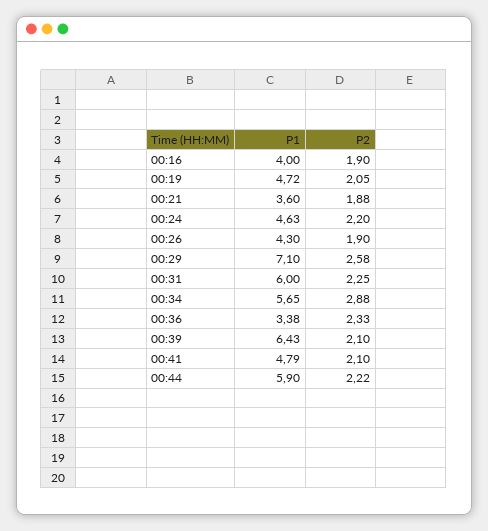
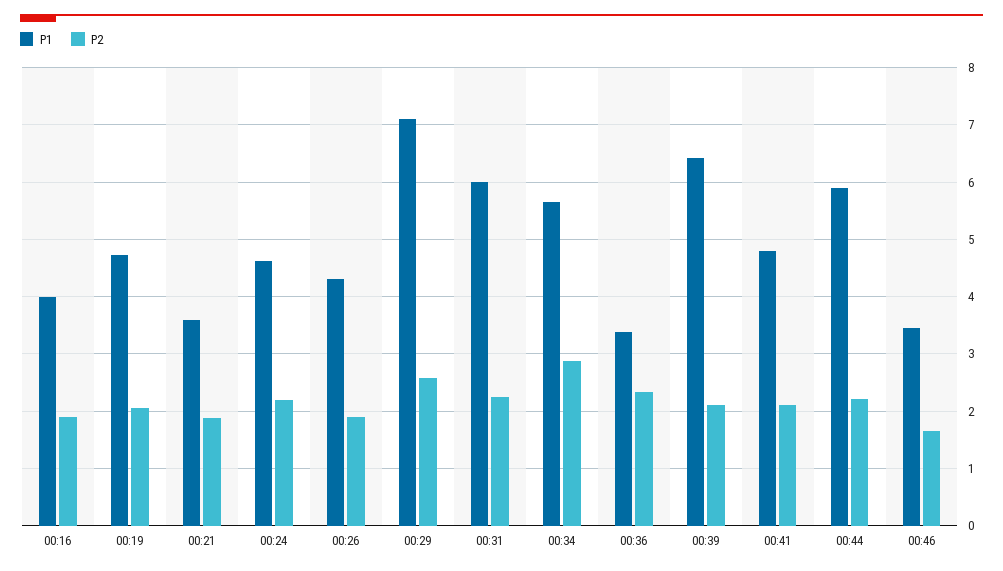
P1, 00:46: none -> 3.4
P2, 00:46: none -> 1.6

